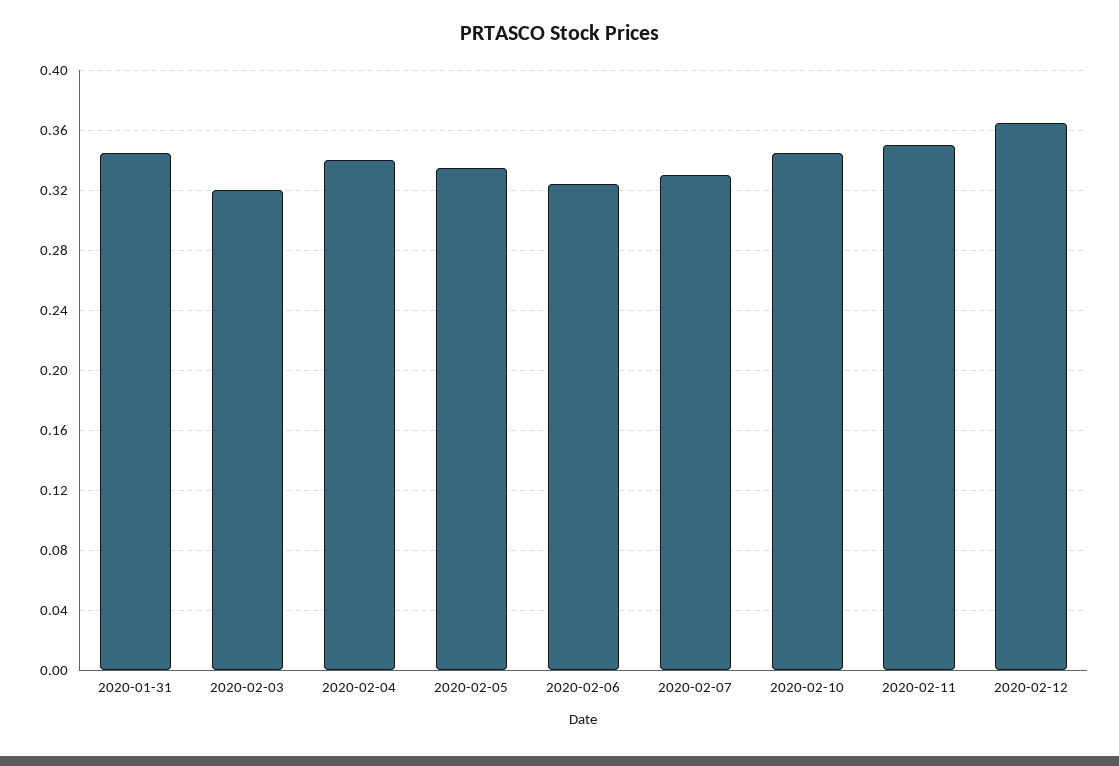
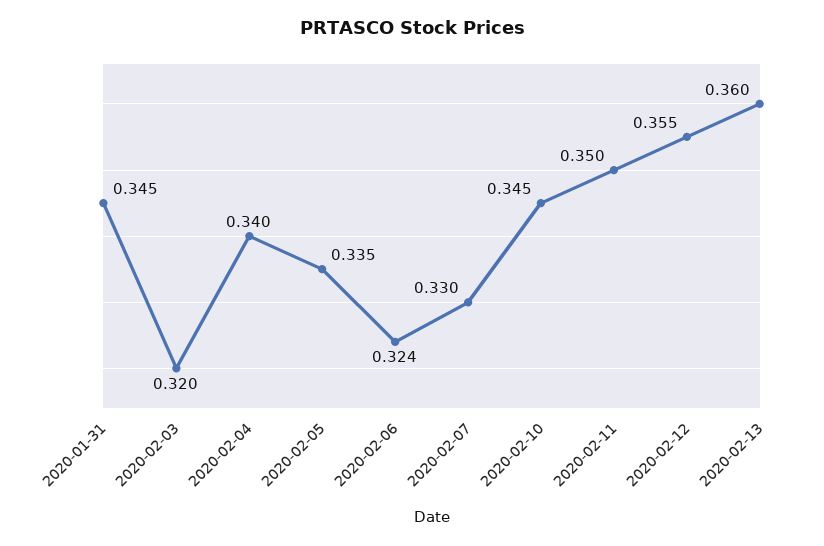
2020-02-12: 0.365 -> 0.355
2020-02-13: none -> 0.36

